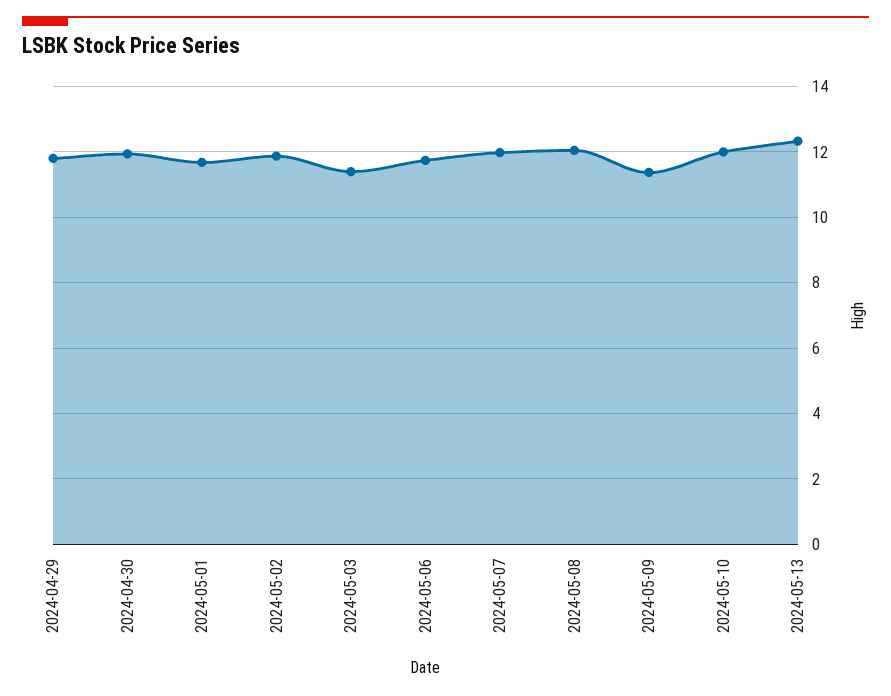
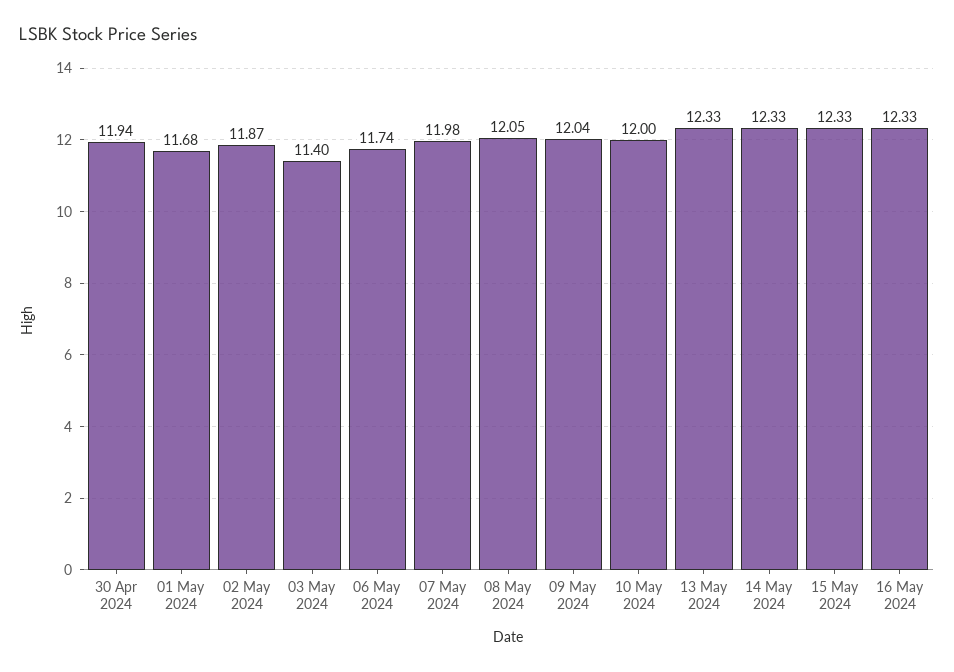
2024-04-29: 11.8 -> none
2024-05-09: 11.4 -> 12.04
14 May 2024: none -> 12.33
15 May 2024: none -> 12.33
16 May 2024: none -> 12.33

